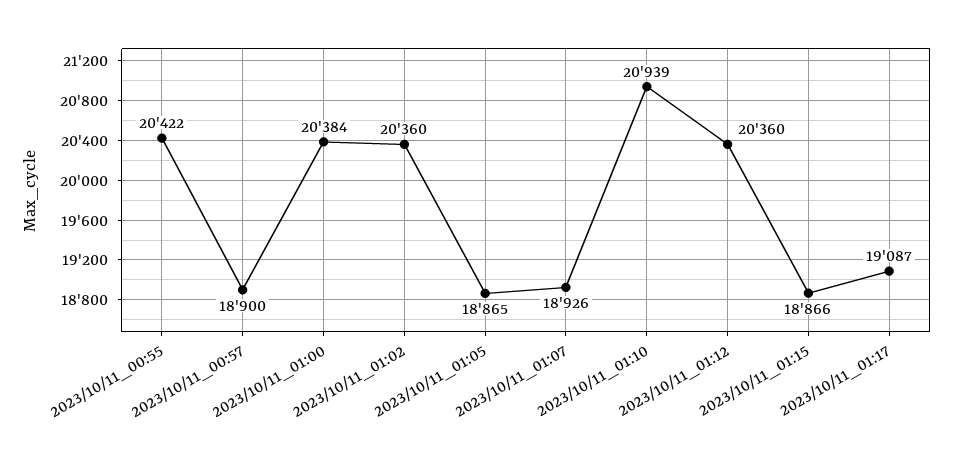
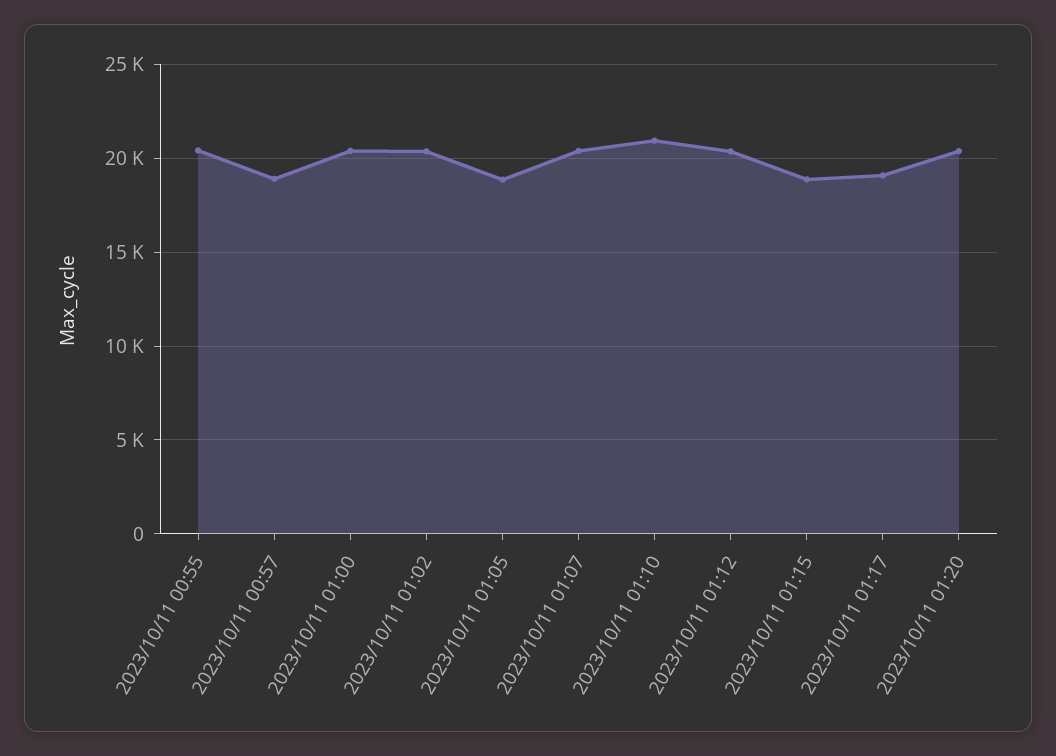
2023/10/11_01:07: 18926 -> 20500
2023/10/11 01:20: none -> 20500

